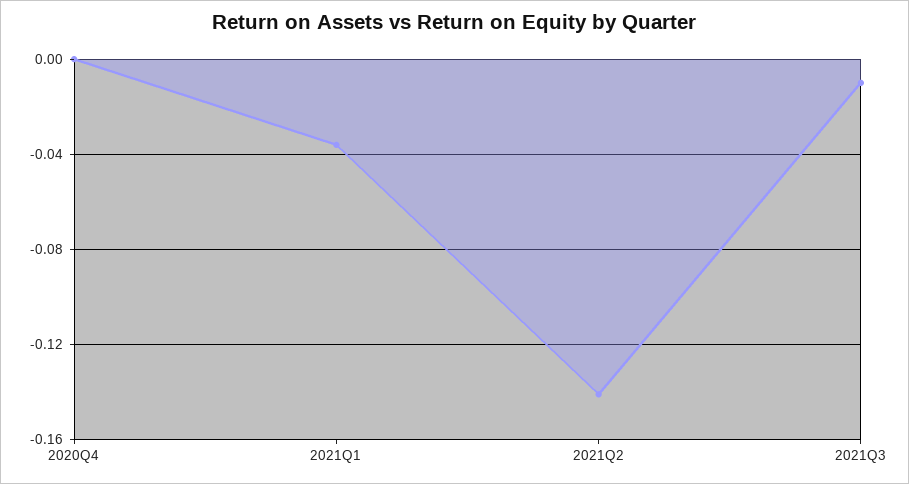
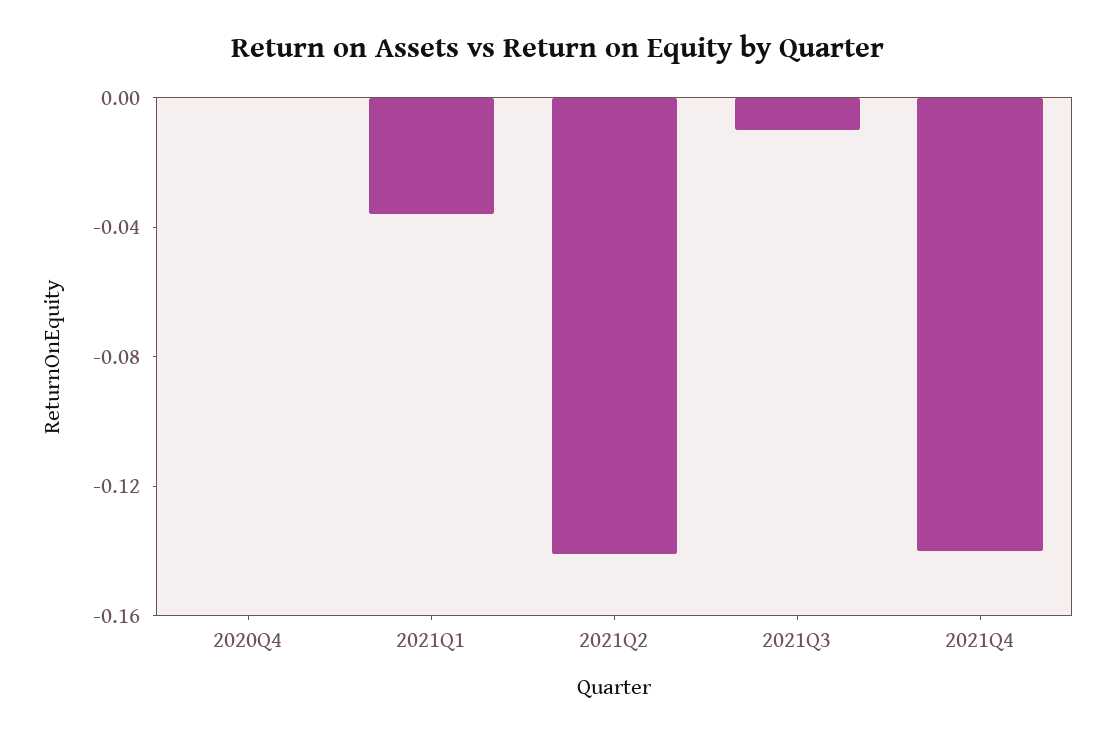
2021Q4: none -> -0.14

